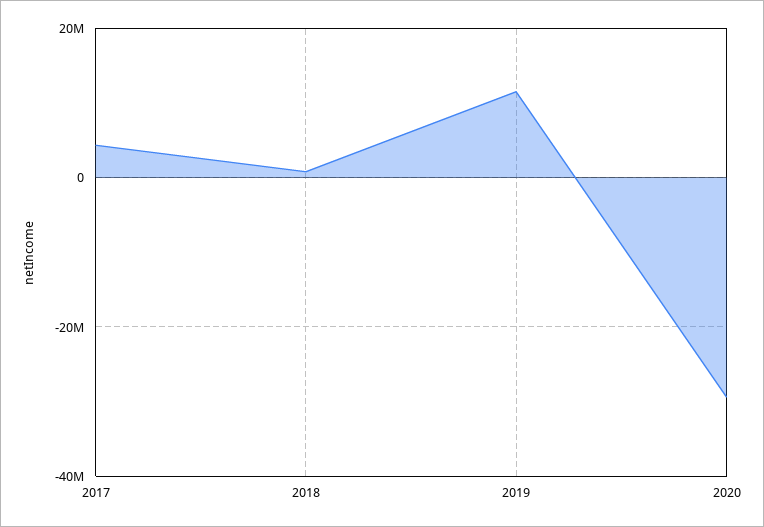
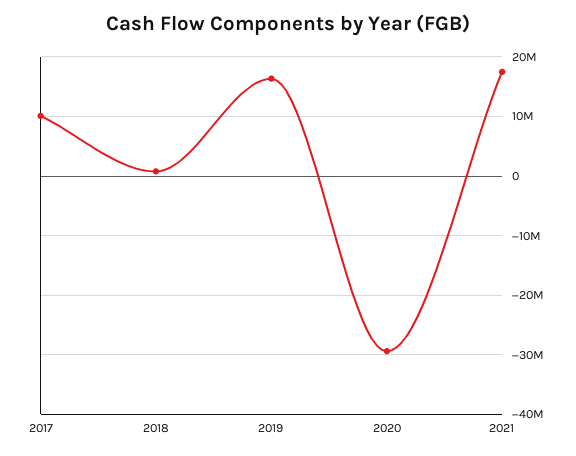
2017: 4000000 -> 10000000
2019: 12000000 -> 16000000
2021: none -> 18000000

